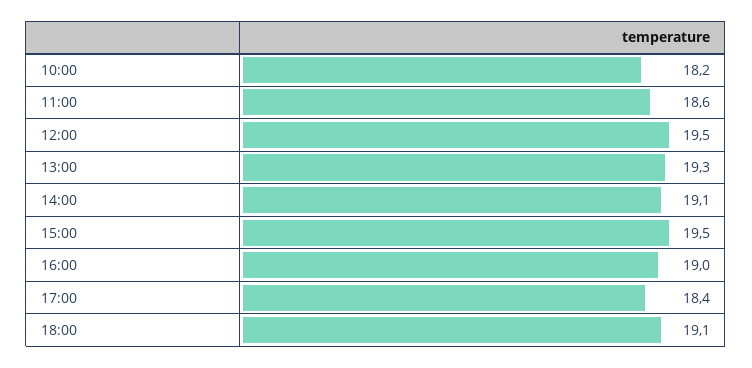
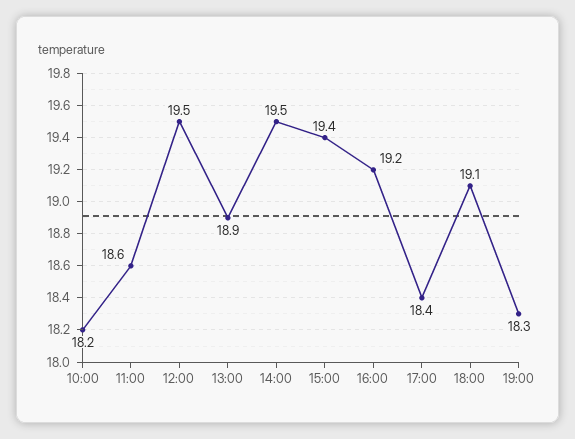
13:00: 19.3 -> 18.9
14:00: 19.1 -> 19.5
15:00: 19.5 -> 19.4
16:00: 19 -> 19.2
19:00: none -> 18.3

